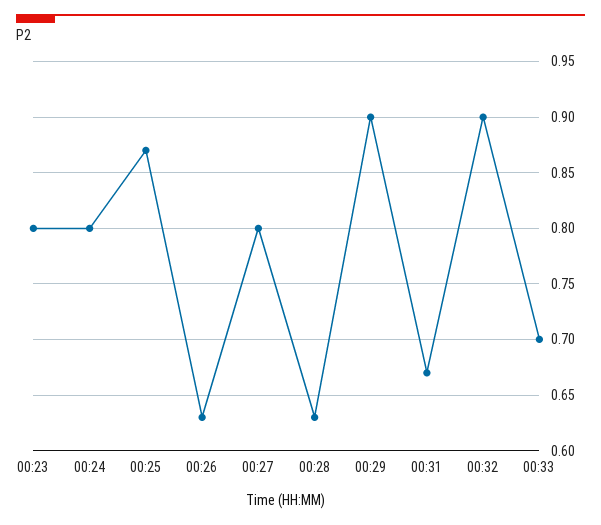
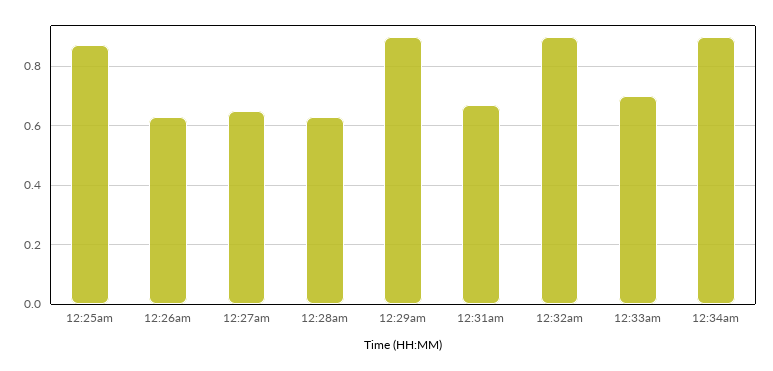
00:23: 0.8 -> none
00:24: 0.8 -> none
00:27: 0.8 -> 0.65
12:34am: none -> 0.9

